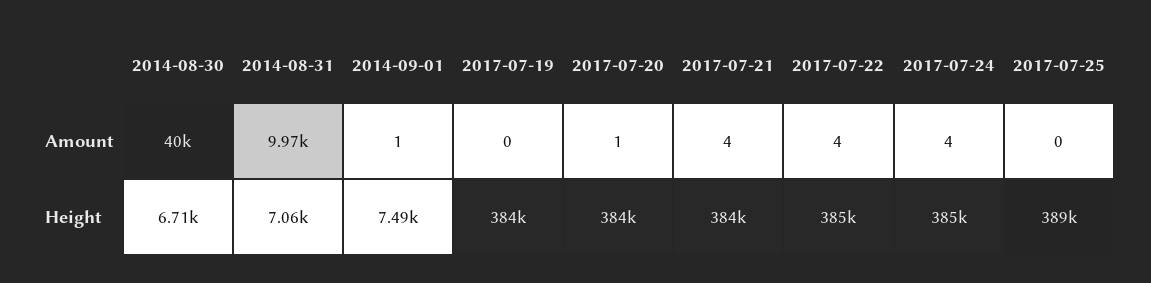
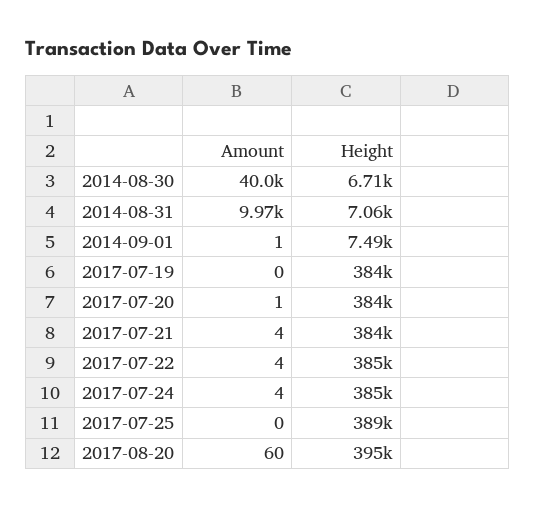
2017-08-20, Amount: none -> 60
2017-08-20, Height: none -> 395000

